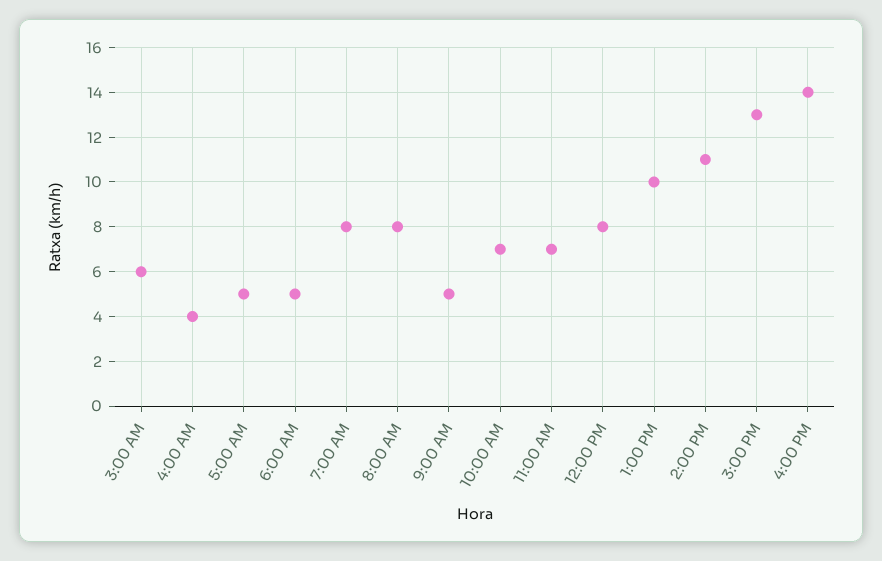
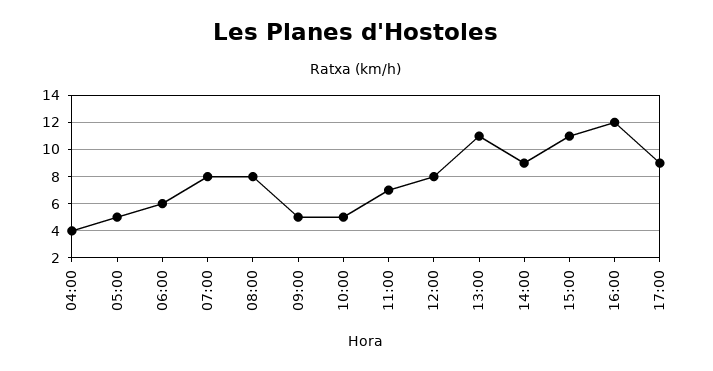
3:00 AM: 6 -> none
6:00 AM: 5 -> 6
10:00 AM: 7 -> 5
1:00 PM: 10 -> 11
2:00 PM: 11 -> 9
3:00 PM: 13 -> 11
4:00 PM: 14 -> 12
17:00: none -> 9

